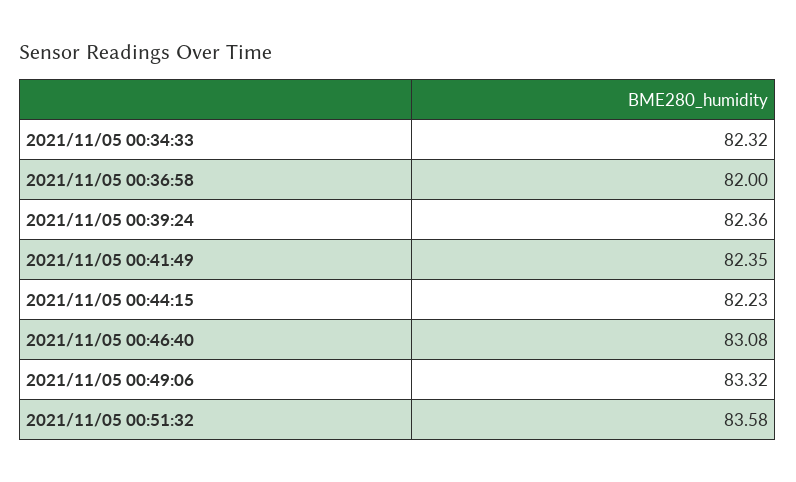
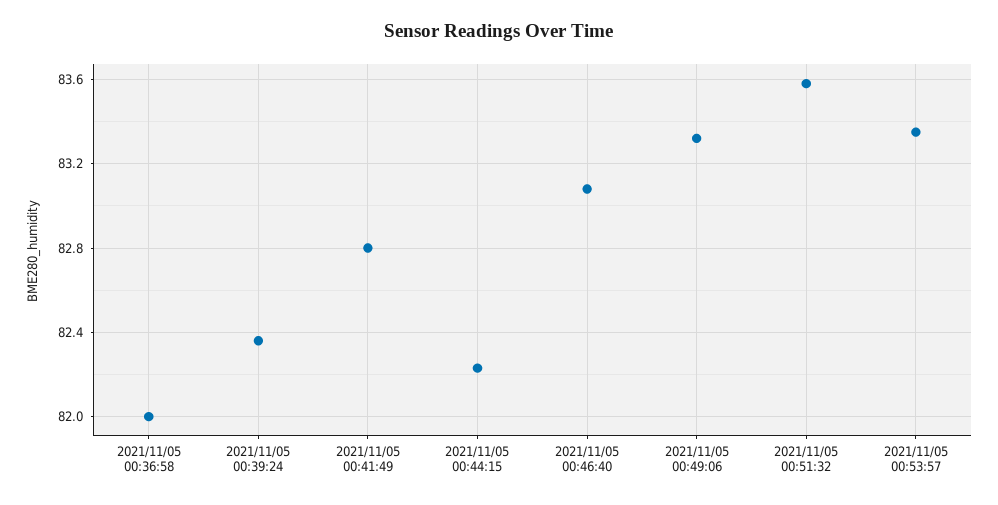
2021/11/05 00:34:33: 82.32 -> none
2021/11/05 00:41:49: 82.35 -> 82.8
2021/11/05 00:53:57: none -> 83.35

